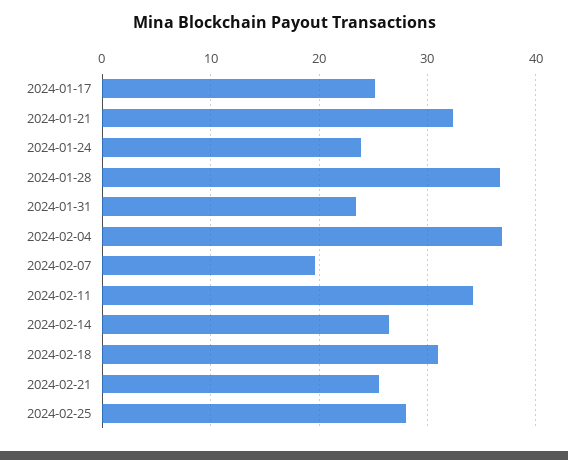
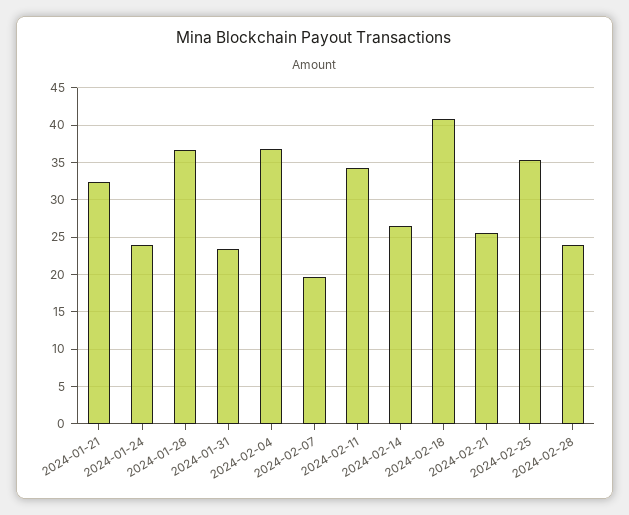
2024-01-17: 25 -> none
2024-02-18: 31 -> 41
2024-02-25: 28 -> 35
2024-02-28: none -> 24

